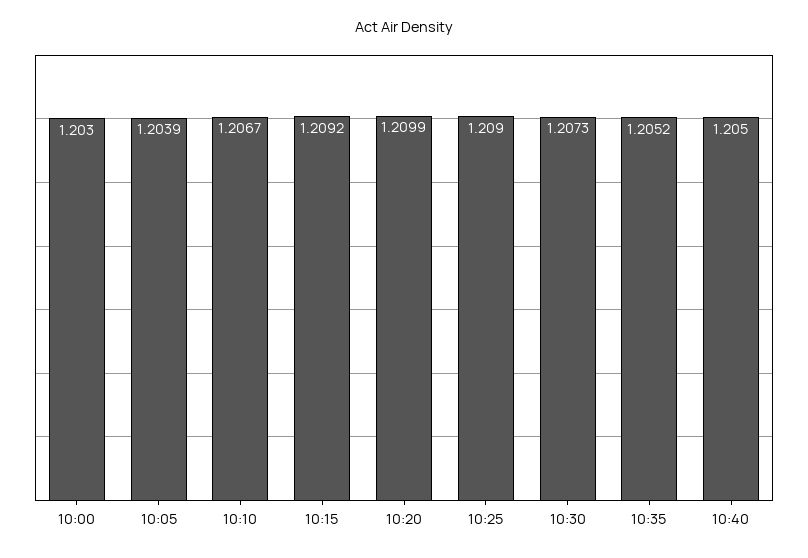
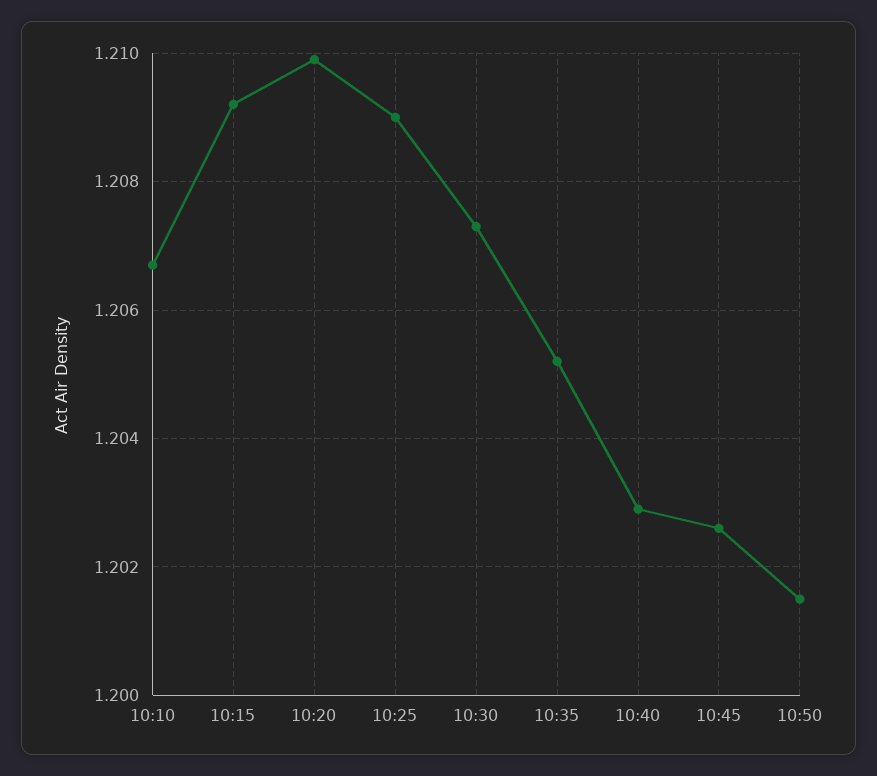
10:00: 1.203 -> none
10:05: 1.2039 -> none
10:40: 1.205 -> 1.203
10:45: none -> 1.2025
10:50: none -> 1.2015

